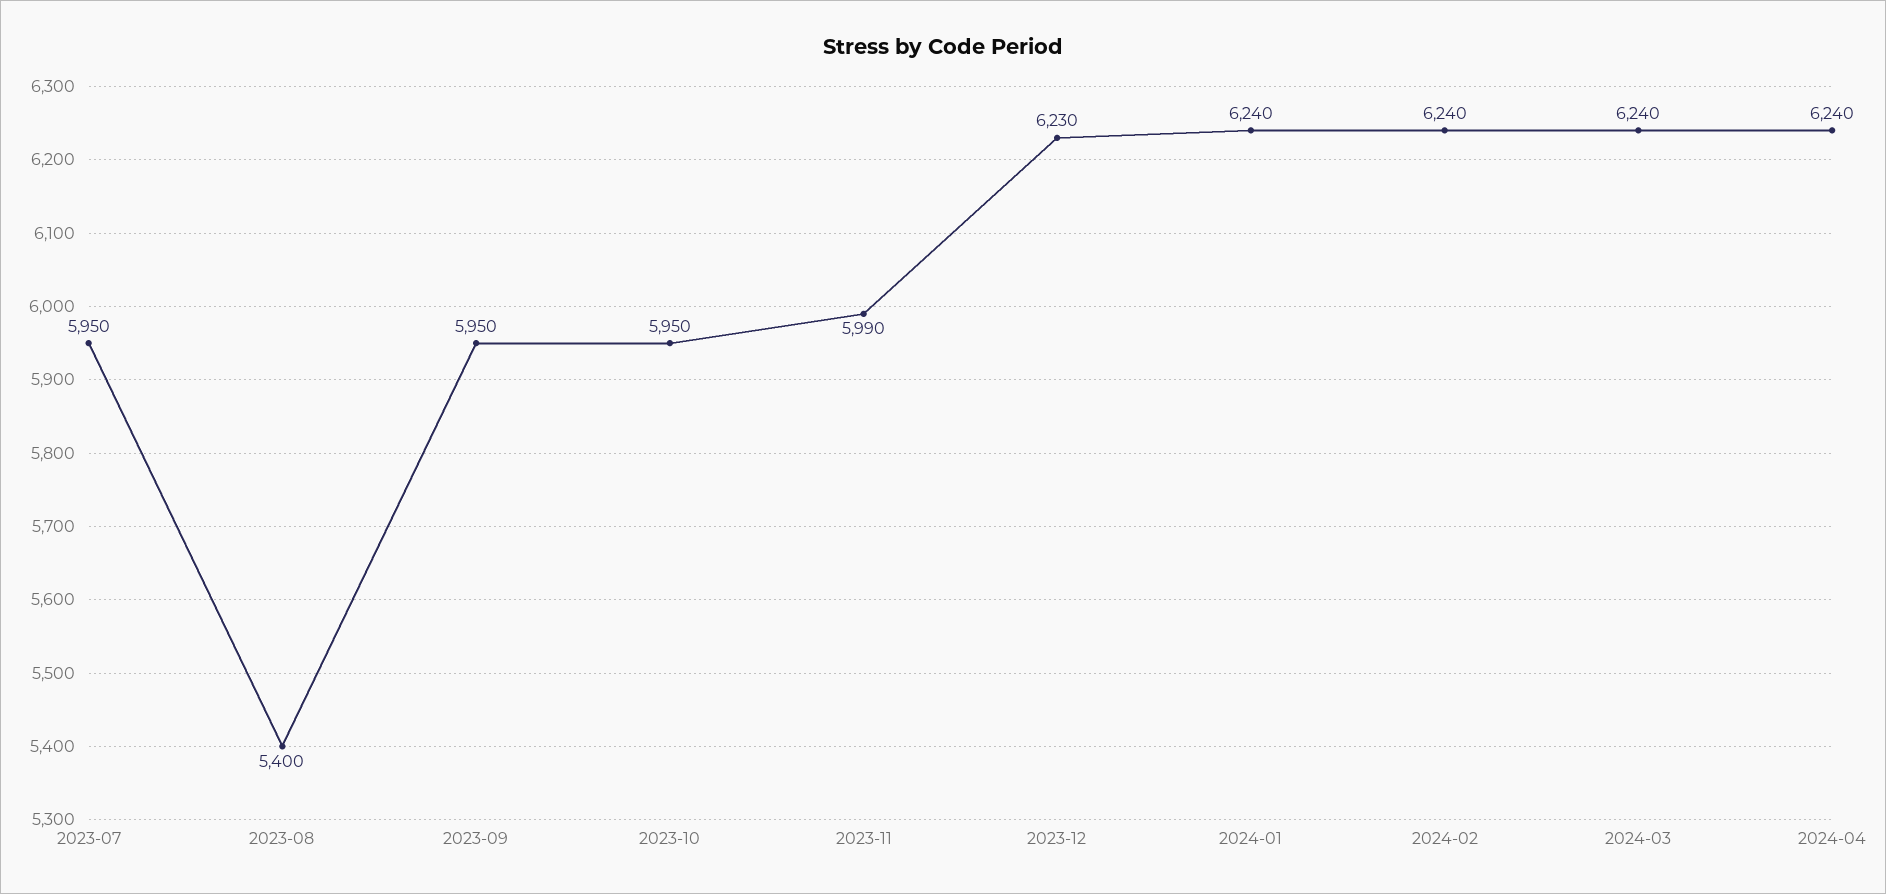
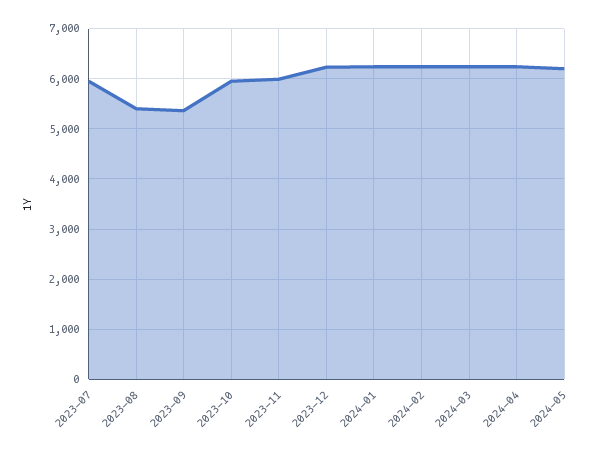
2023-09: 5950 -> 5400
2024-05: none -> 6200

